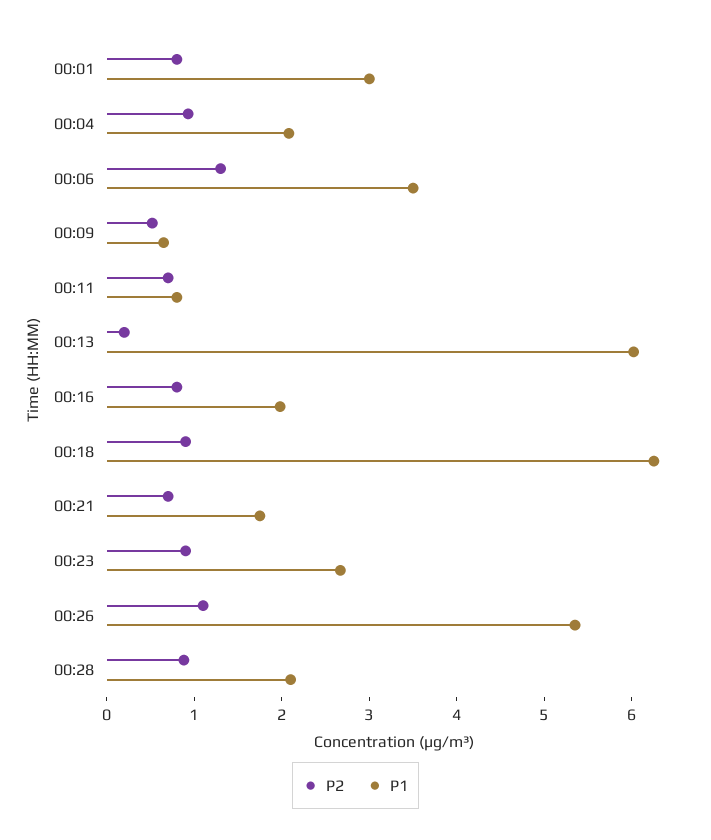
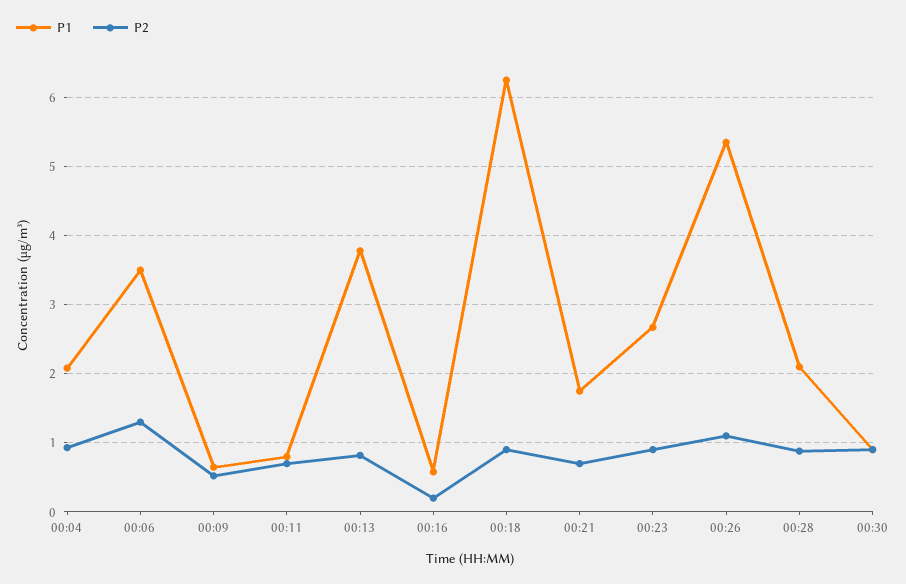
P2, 00:01: 0.8 -> none
P1, 00:01: 3 -> none
P2, 00:13: 0.2 -> 0.8
P1, 00:13: 6 -> 3.8
P2, 00:16: 0.8 -> 0.2
P1, 00:16: 2 -> 0.6
P1, 00:30: none -> 0.9
P2, 00:30: none -> 0.9

